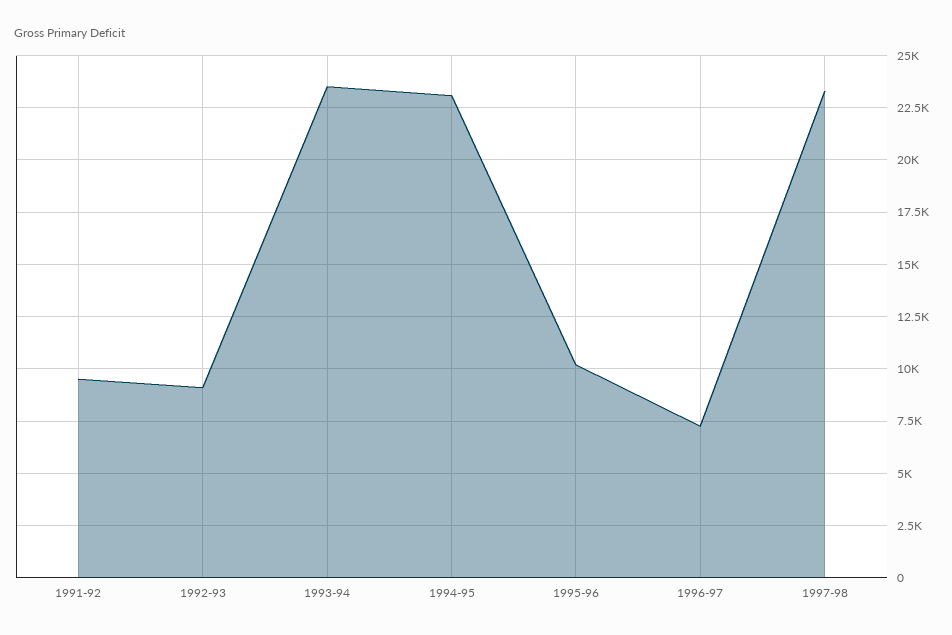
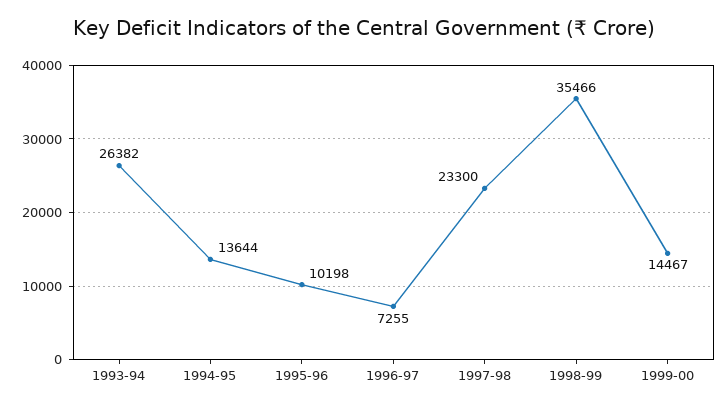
1991-92: 9500 -> none
1992-93: 9000 -> none
1993-94: 23500 -> 26382
1994-95: 23000 -> 13644
1998-99: none -> 35466
1999-00: none -> 14467

